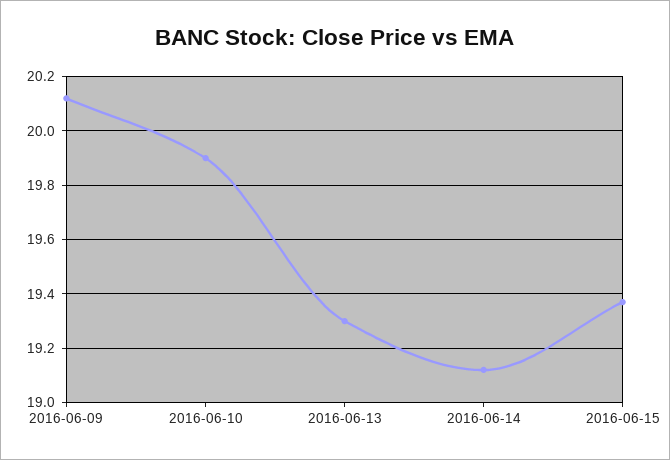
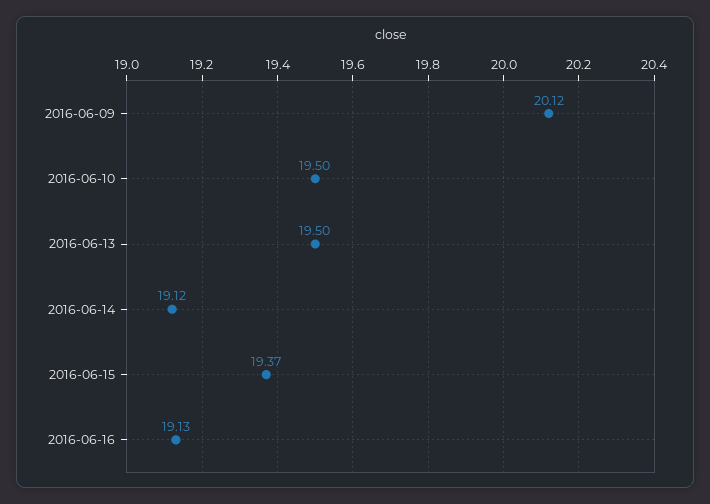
2016-06-10: 19.9 -> 19.5
2016-06-13: 19.3 -> 19.5
2016-06-16: none -> 19.13

